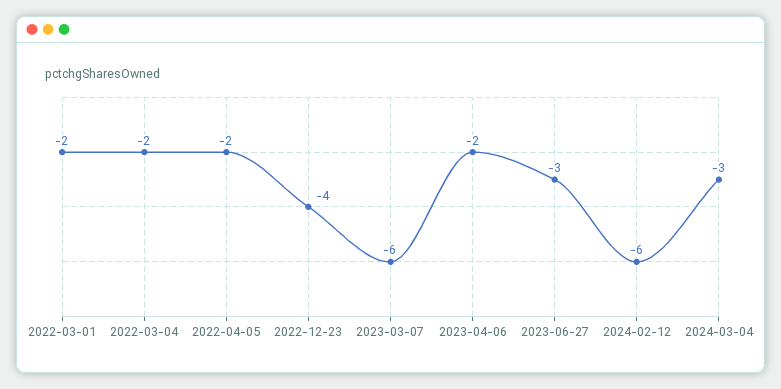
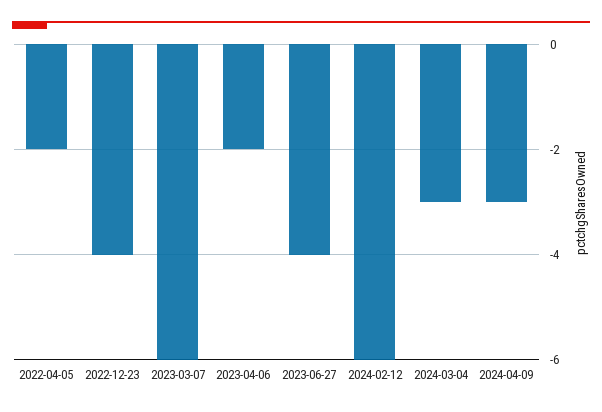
2022-03-01: -2 -> none
2022-03-04: -2 -> none
2023-06-27: -3 -> -4
2024-04-09: none -> -3

